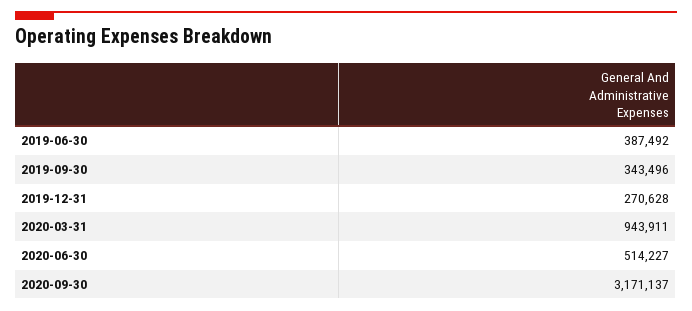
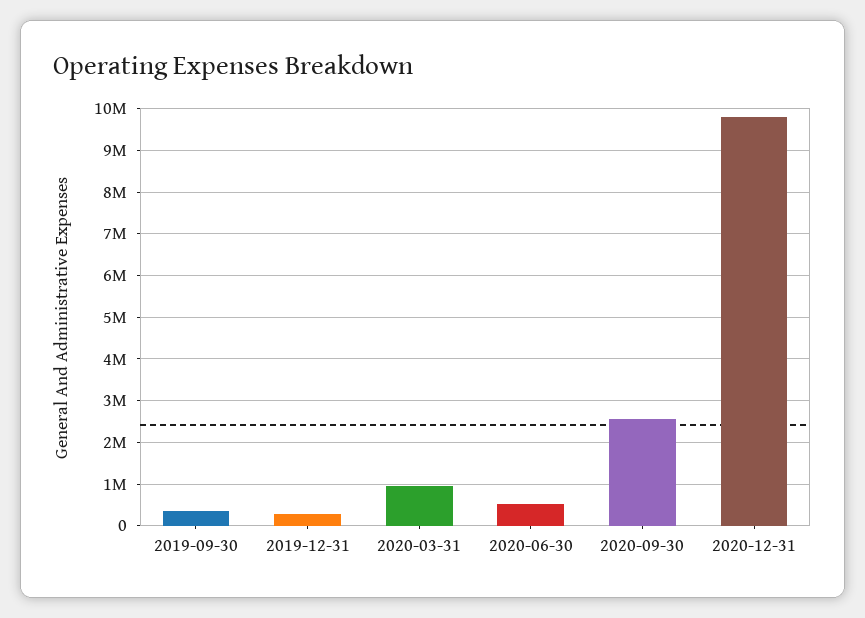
2019-06-30: 387492 -> none
2020-09-30: 3171137 -> 2600000
2020-12-31: none -> 9800000

